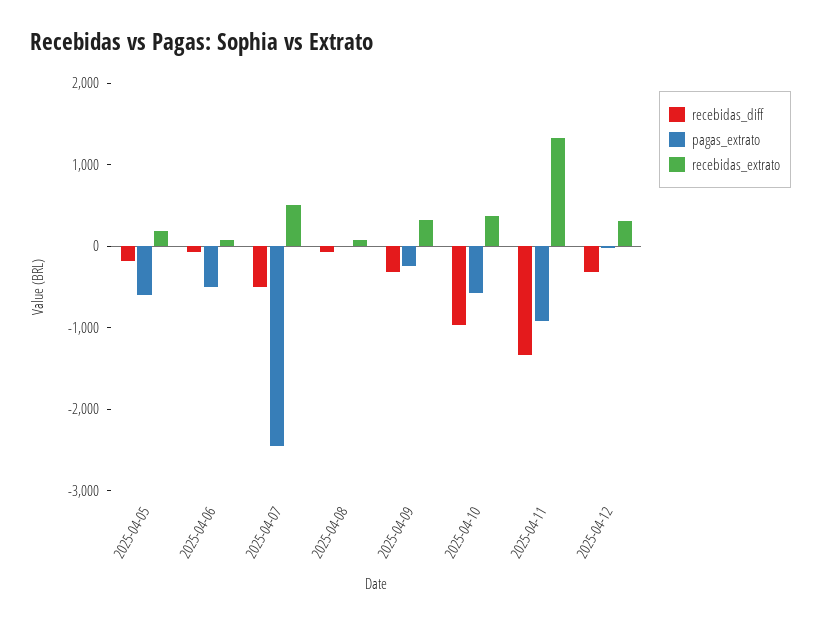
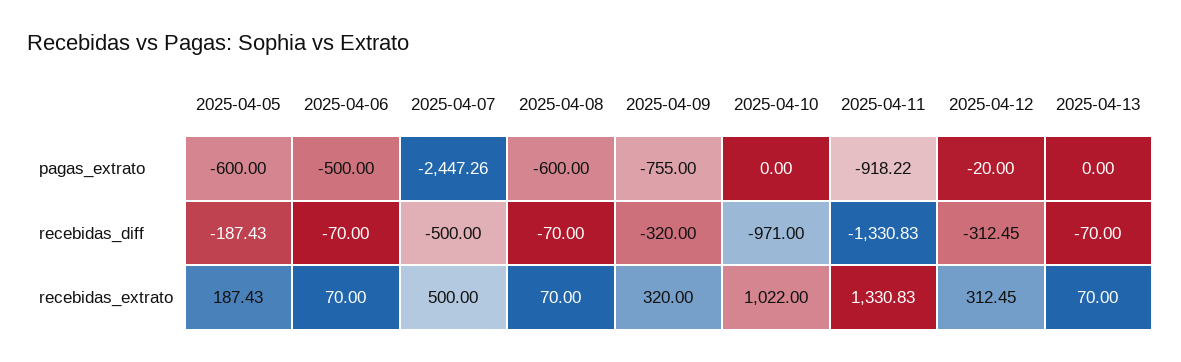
pagas_extrato, 2025-04-08: 0 -> -600
pagas_extrato, 2025-04-09: -200 -> -755
pagas_extrato, 2025-04-10: -600 -> 0
recebidas_extrato, 2025-04-10: 400 -> 1022
pagas_extrato, 2025-04-13: none -> 0
recebidas_diff, 2025-04-13: none -> -70
recebidas_extrato, 2025-04-13: none -> 70

